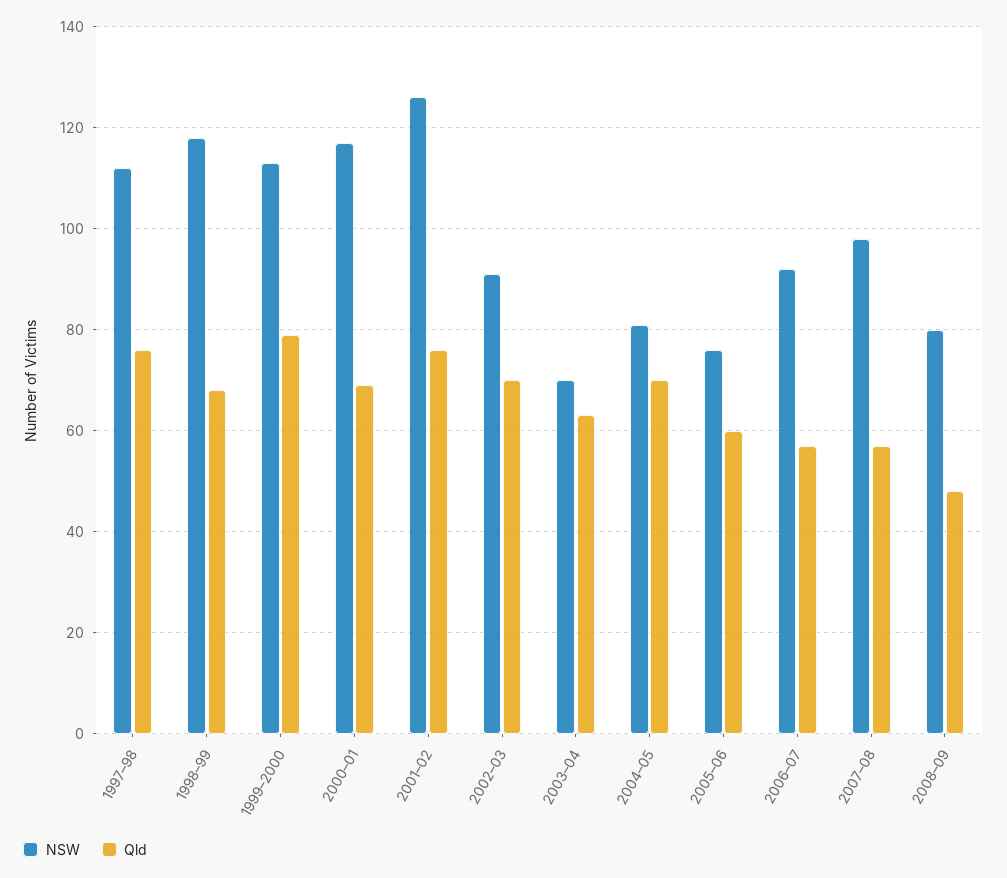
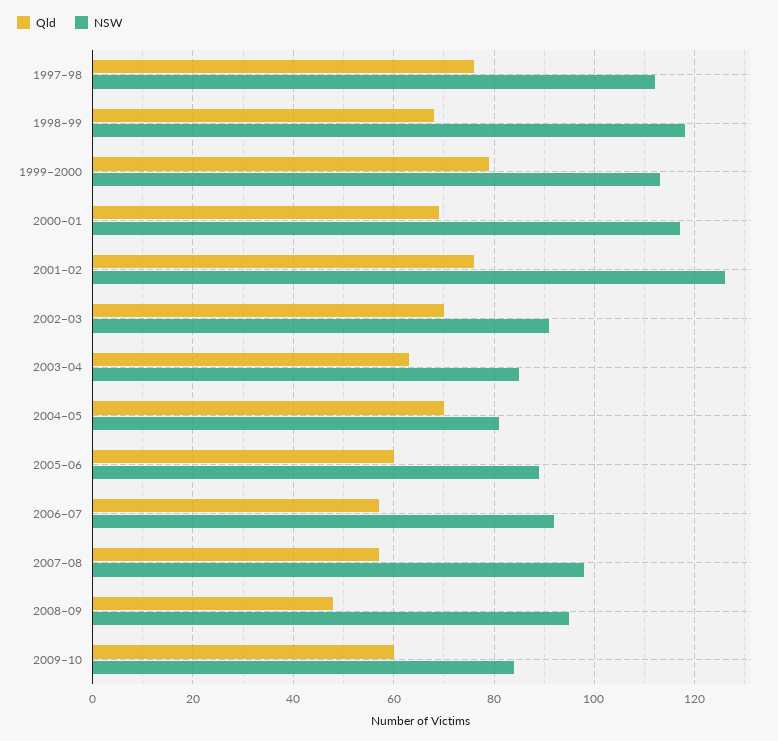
NSW, 2003–04: 70 -> 85
NSW, 2005–06: 75 -> 90
NSW, 2008–09: 80 -> 95
Qld, 2009–10: none -> 60
NSW, 2009–10: none -> 85

